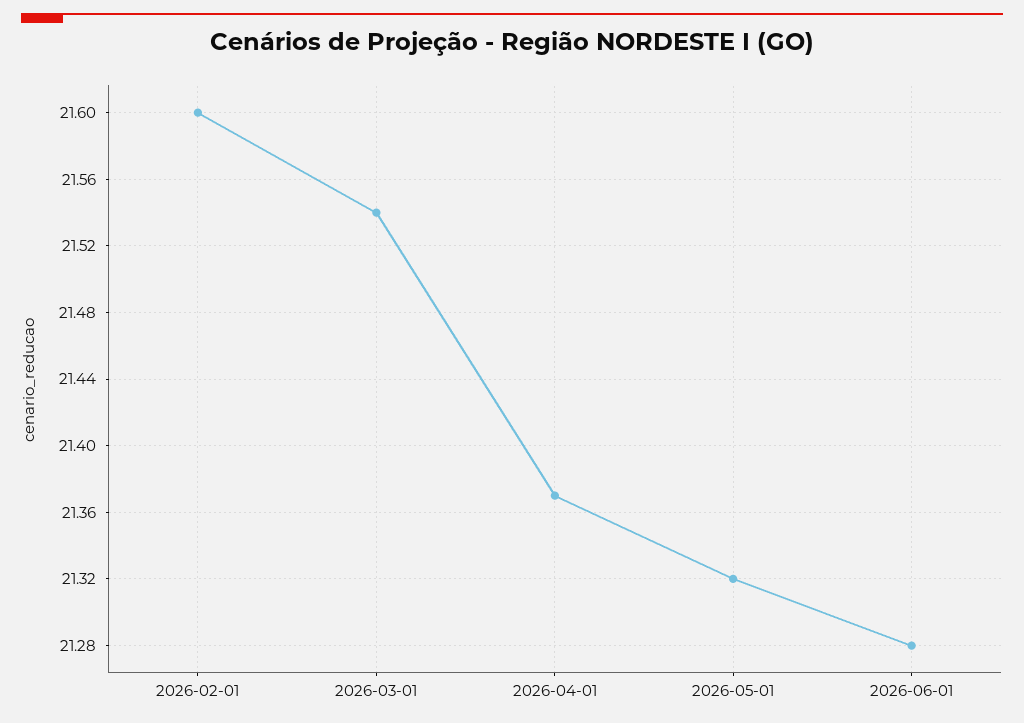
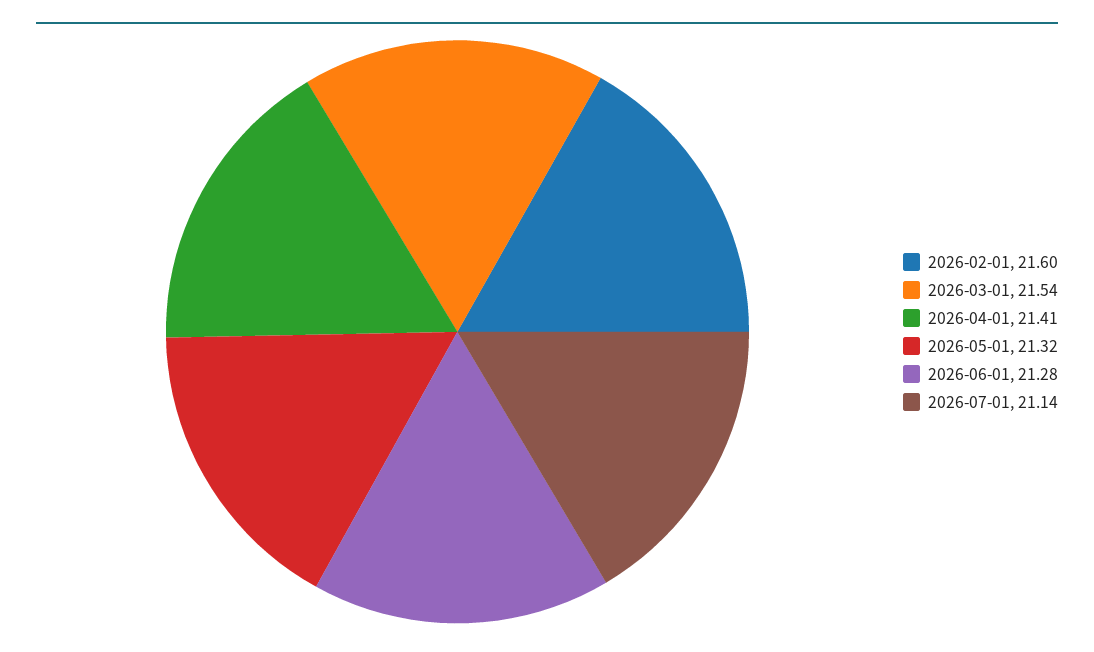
2026-04-01: 21.37 -> 21.41
2026-07-01: none -> 21.14

